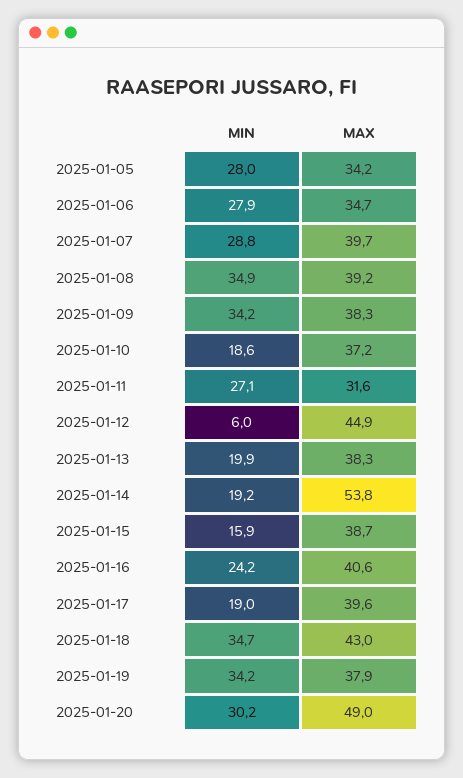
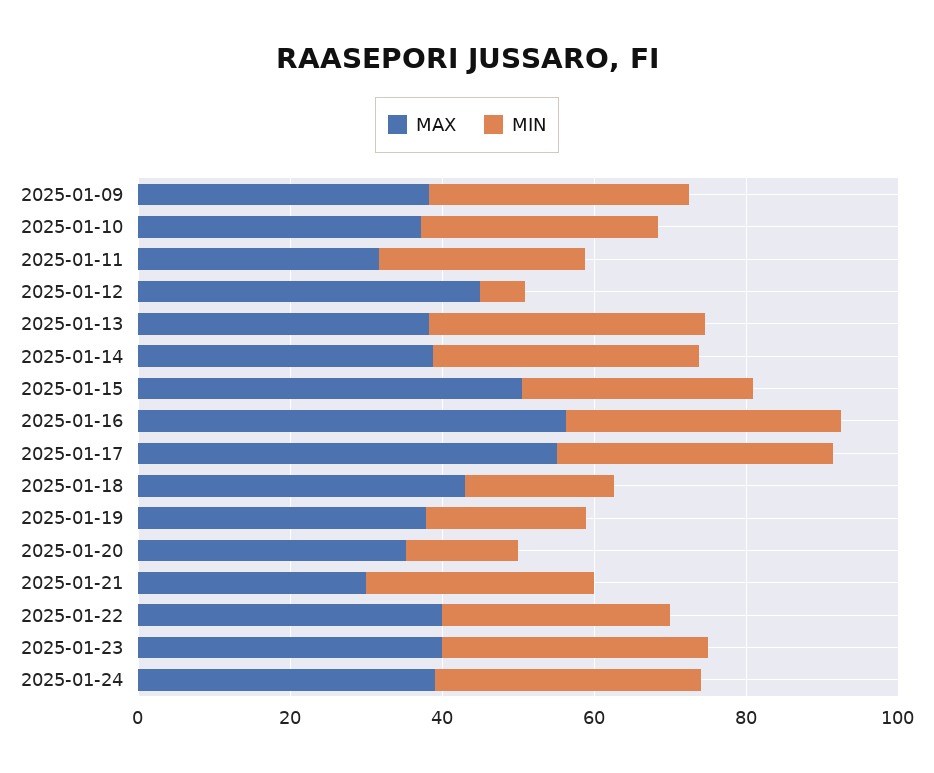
MIN, 2025-01-05: 28 -> none
MAX, 2025-01-05: 34.2 -> none
MIN, 2025-01-06: 27.9 -> none
MAX, 2025-01-06: 34.7 -> none
MIN, 2025-01-07: 28.8 -> none
MAX, 2025-01-07: 39.7 -> none
MIN, 2025-01-08: 34.9 -> none
MAX, 2025-01-08: 39.2 -> none
MIN, 2025-01-10: 18.6 -> 30
MIN, 2025-01-13: 19.9 -> 35
MIN, 2025-01-14: 19.2 -> 35
MAX, 2025-01-14: 53.8 -> 40
MIN, 2025-01-15: 15.9 -> 30
MAX, 2025-01-15: 38.7 -> 50
MIN, 2025-01-16: 24.2 -> 35
MAX, 2025-01-16: 40.6 -> 55
MIN, 2025-01-17: 19 -> 35
MAX, 2025-01-17: 39.6 -> 55
MIN, 2025-01-18: 34.7 -> 20
MIN, 2025-01-19: 34.2 -> 20
MIN, 2025-01-20: 30.2 -> 15
MAX, 2025-01-20: 49 -> 35
MAX, 2025-01-21: none -> 30
MIN, 2025-01-21: none -> 30
MAX, 2025-01-22: none -> 40
MIN, 2025-01-22: none -> 30
MAX, 2025-01-23: none -> 40
MIN, 2025-01-23: none -> 35
MAX, 2025-01-24: none -> 40
MIN, 2025-01-24: none -> 35

